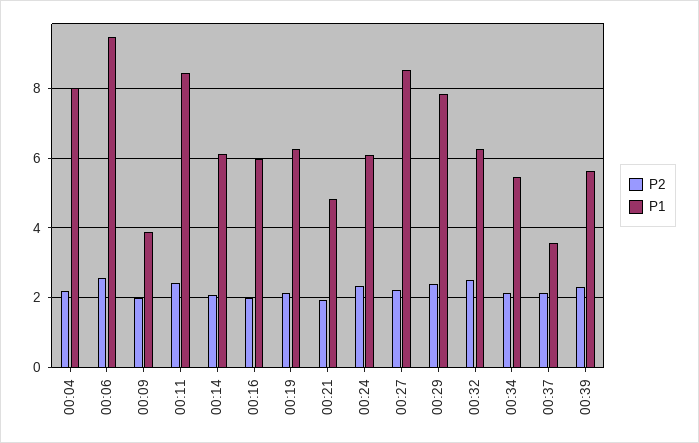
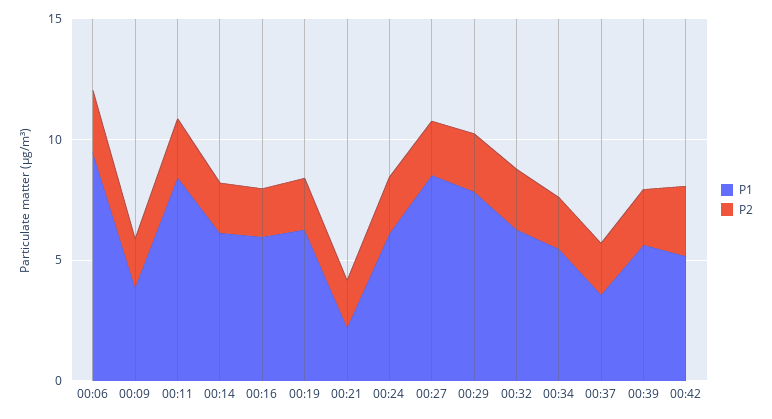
P2, 00:04: 2.2 -> none
P1, 00:04: 8 -> none
P1, 00:21: 4.8 -> 2
P1, 00:42: none -> 5
P2, 00:42: none -> 3

